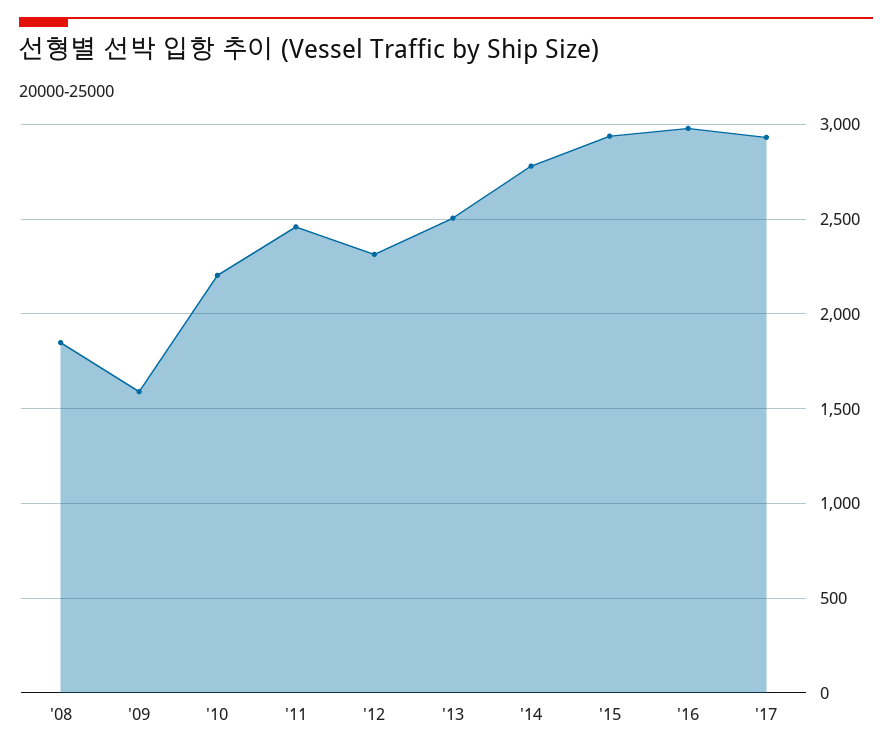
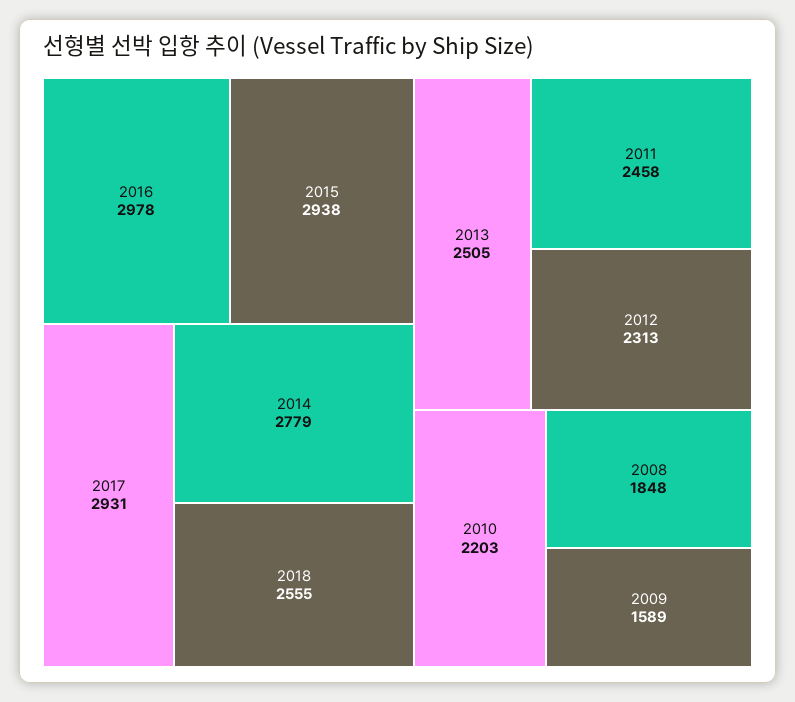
2018: none -> 2555

